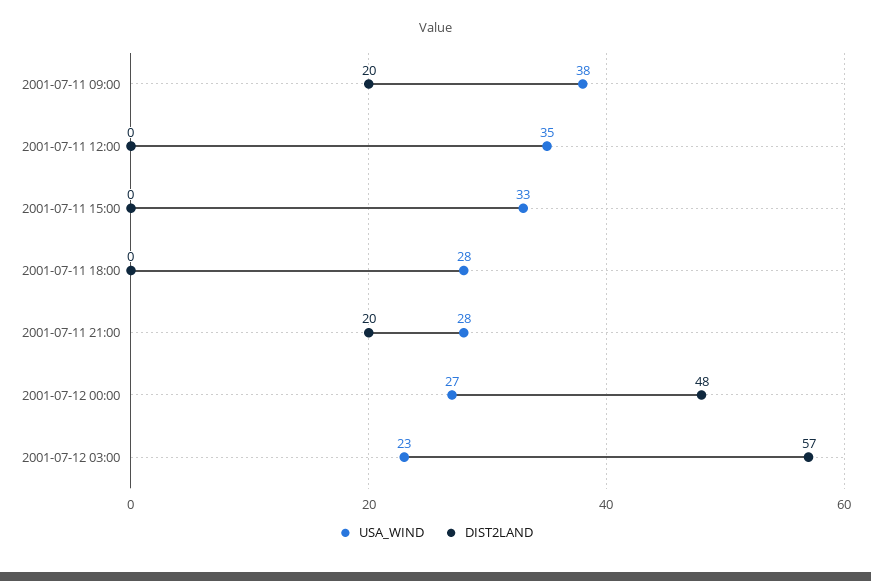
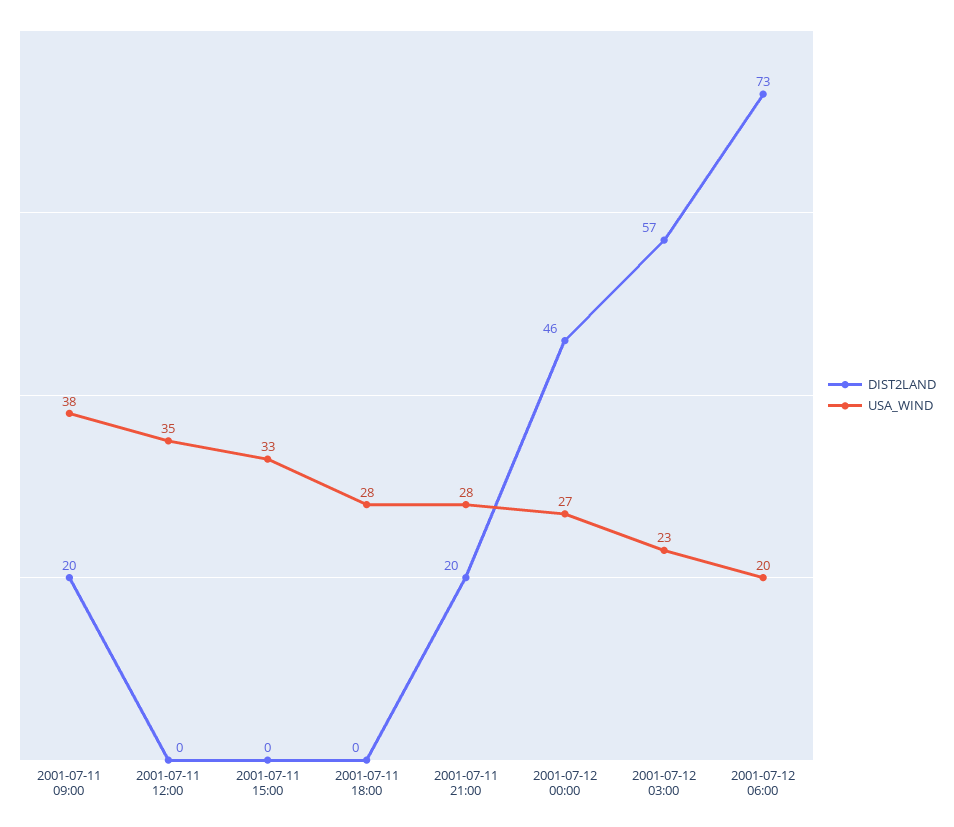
DIST2LAND, 2001-07-12 00:00: 48 -> 46
DIST2LAND, 2001-07-12 06:00: none -> 73
USA_WIND, 2001-07-12 06:00: none -> 20

